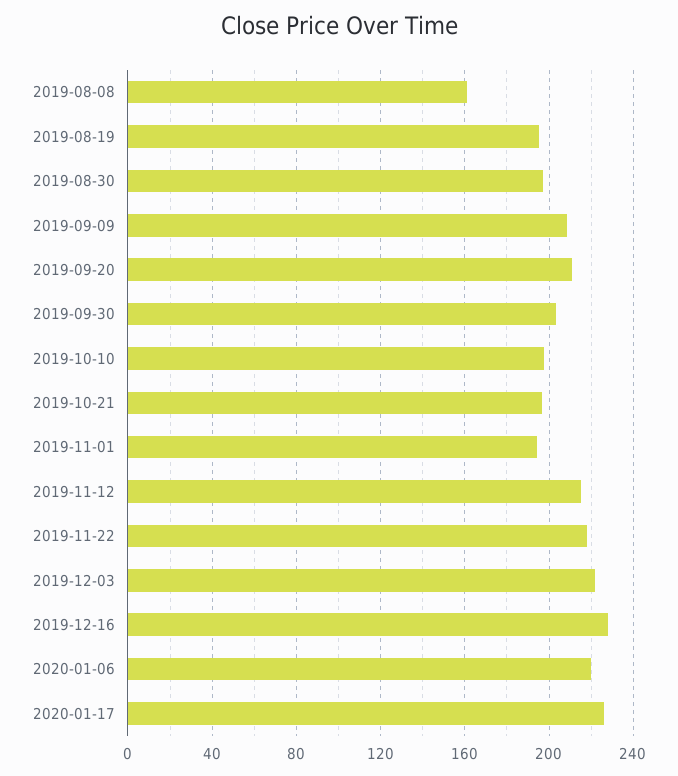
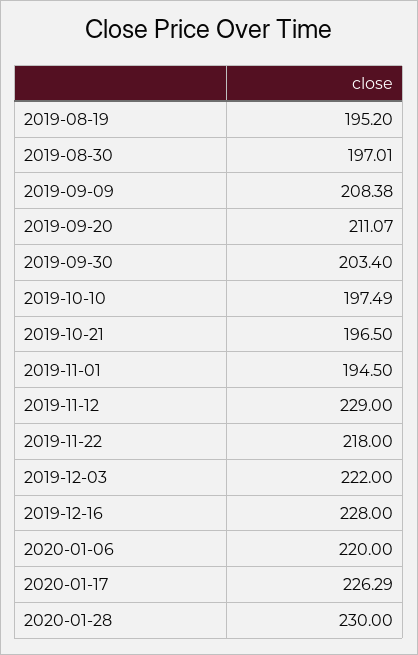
2019-08-08: 160 -> none
2019-11-12: 215 -> 229
2020-01-28: none -> 230

